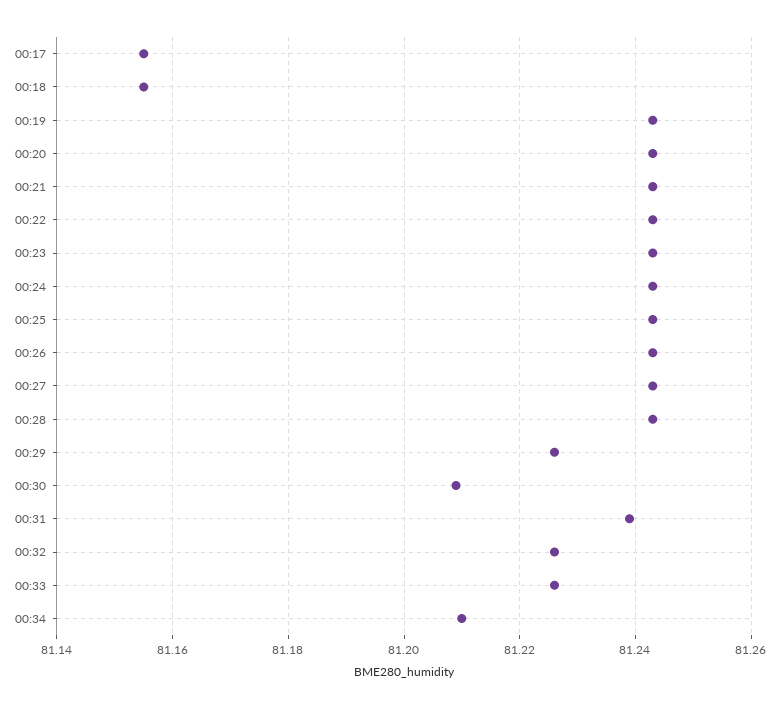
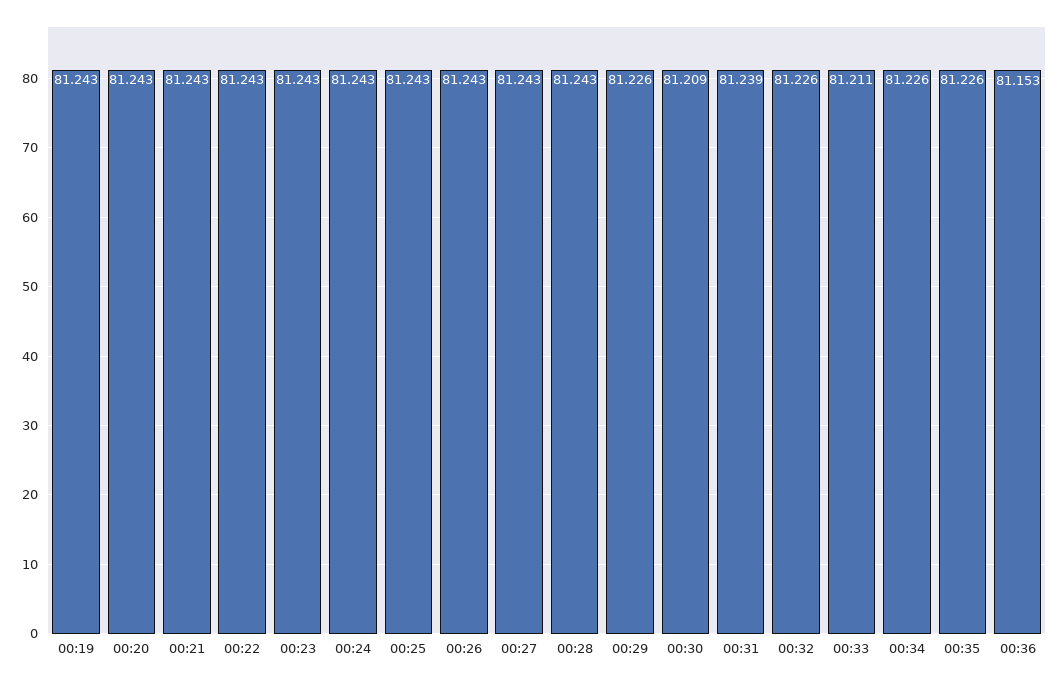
00:17: 81.155 -> none
00:18: 81.155 -> none
00:33: 81.225 -> 81.211
00:34: 81.21 -> 81.226
00:35: none -> 81.226
00:36: none -> 81.153

